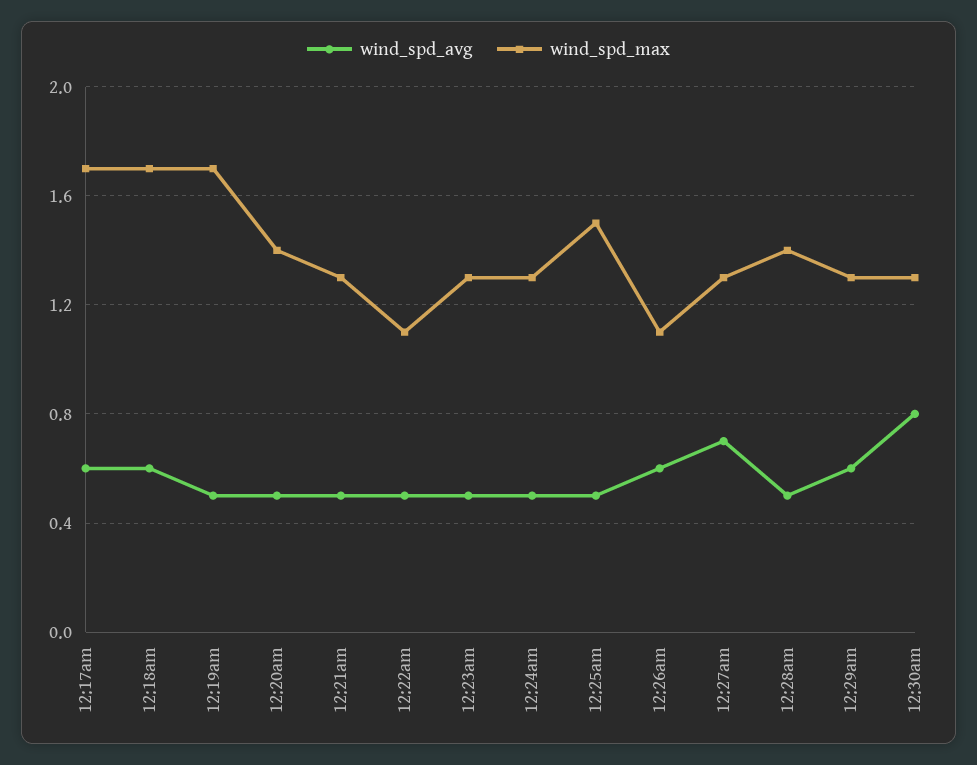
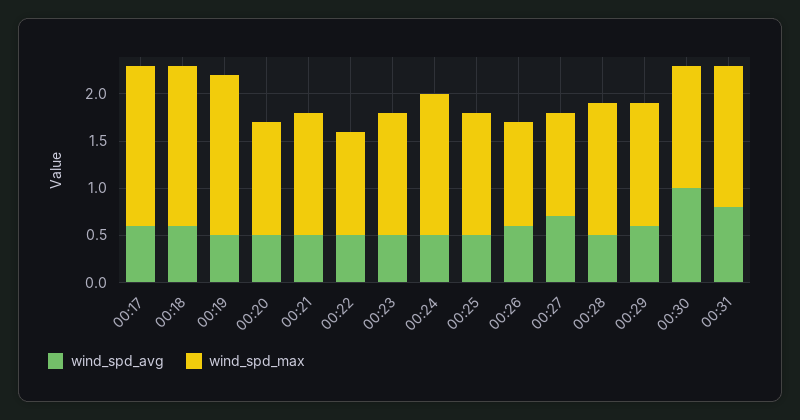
wind_spd_max, 12:20am: 1.4 -> 1.2
wind_spd_max, 12:24am: 1.3 -> 1.5
wind_spd_max, 12:25am: 1.5 -> 1.3
wind_spd_max, 12:27am: 1.3 -> 1.1
wind_spd_avg, 12:30am: 0.8 -> 1
wind_spd_avg, 00:31: none -> 0.8
wind_spd_max, 00:31: none -> 1.5

